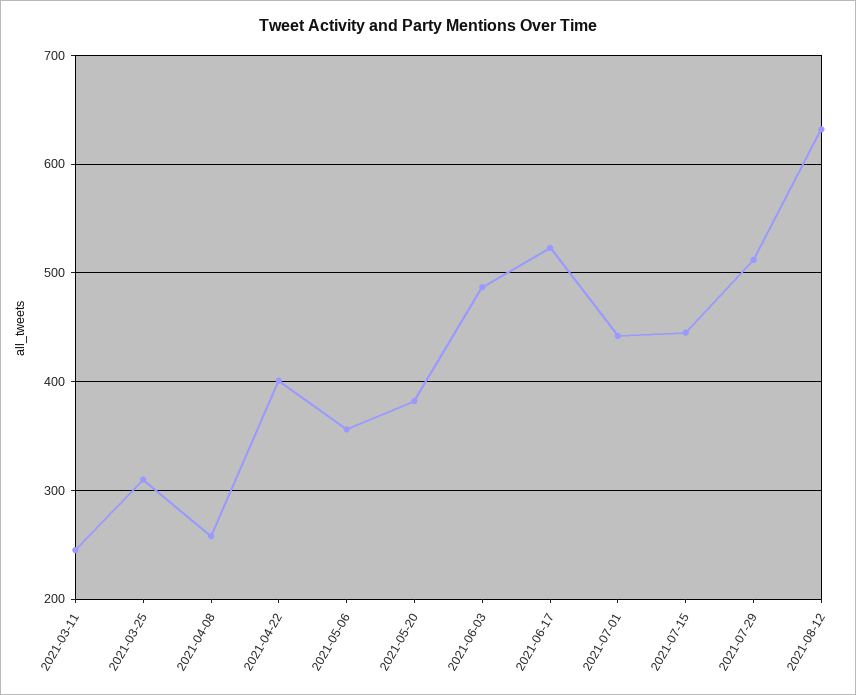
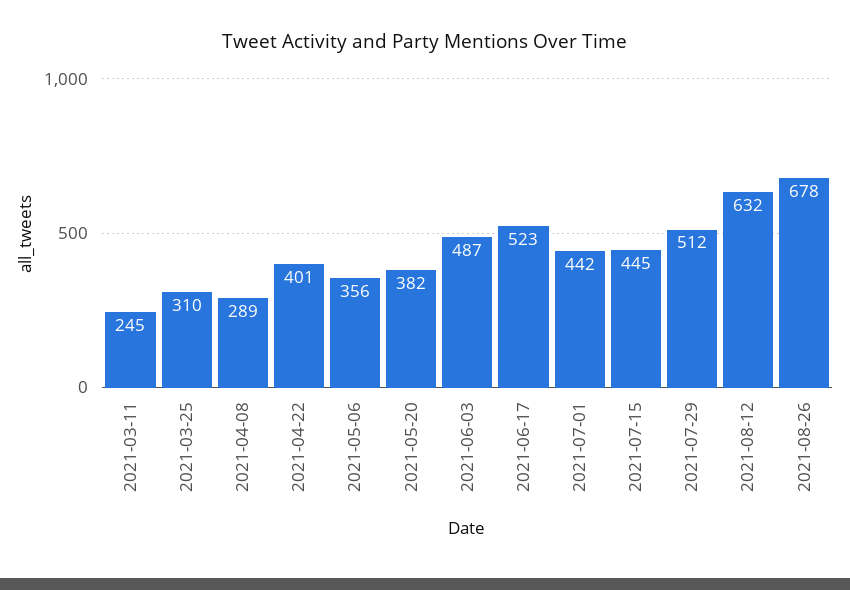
2021-04-08: 260 -> 289
2021-08-26: none -> 678

